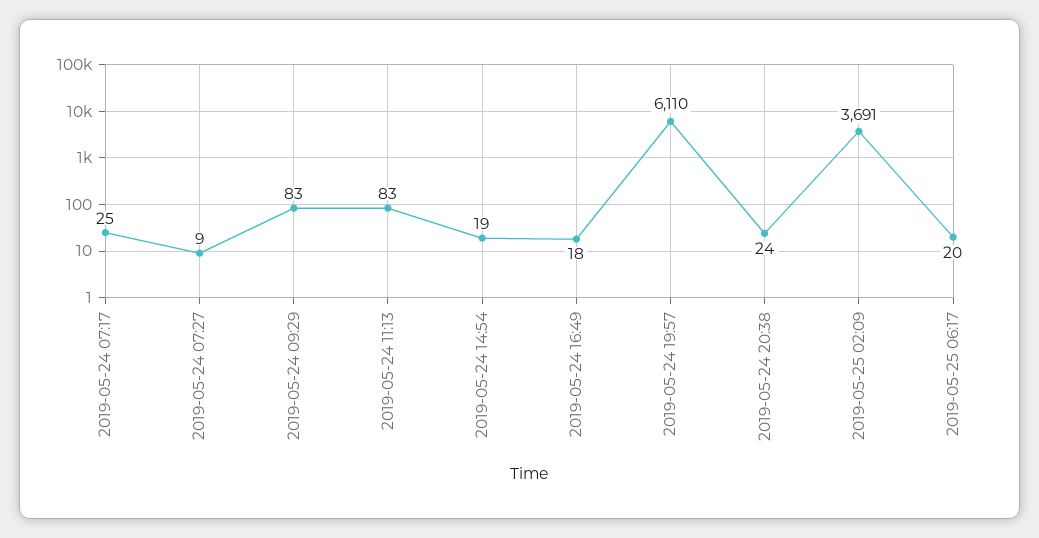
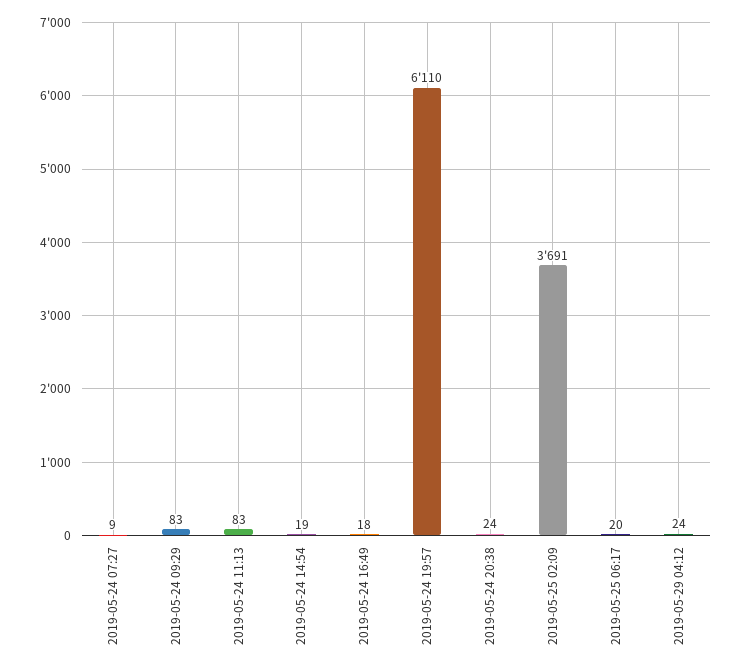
2019-05-24 07:17: 25 -> none
2019-05-29 04:12: none -> 24

